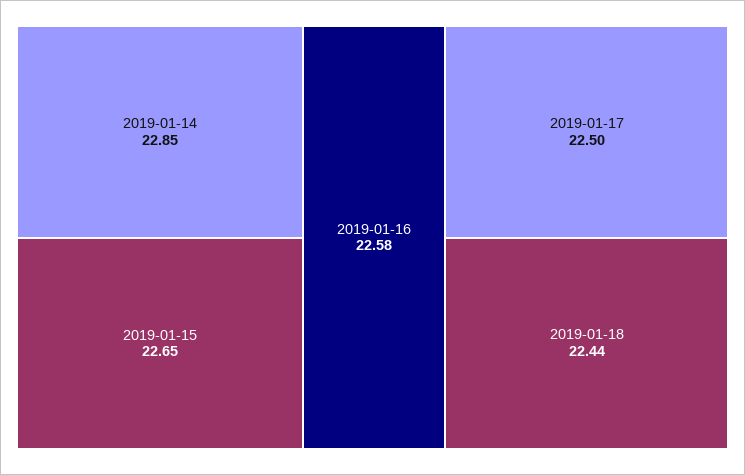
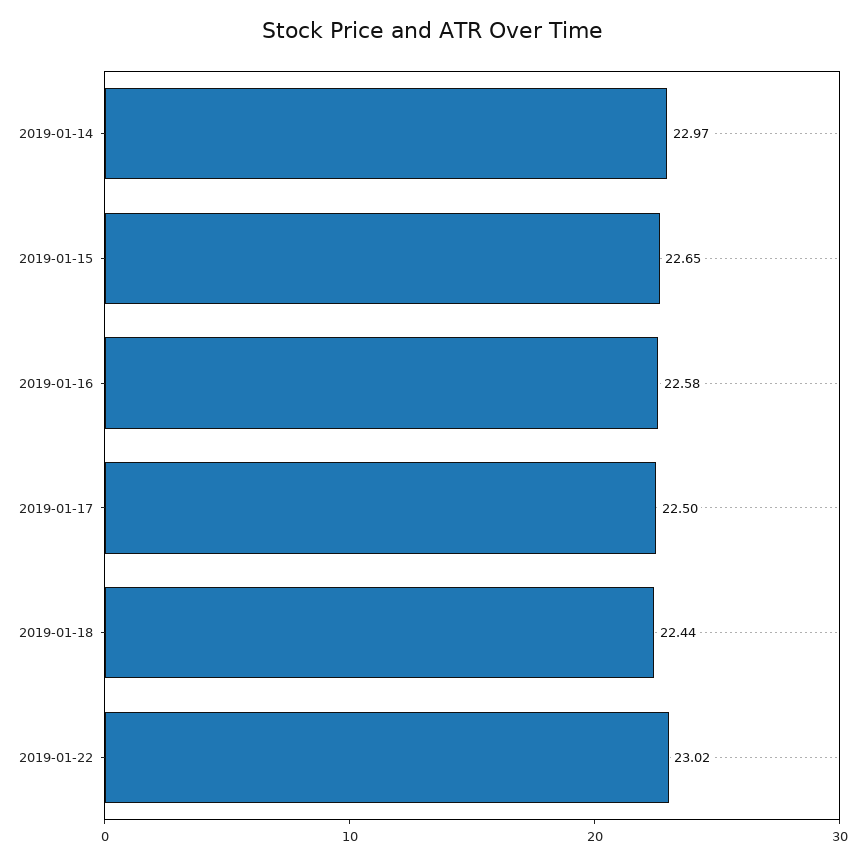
2019-01-14: 22.85 -> 22.97
2019-01-22: none -> 23.02

